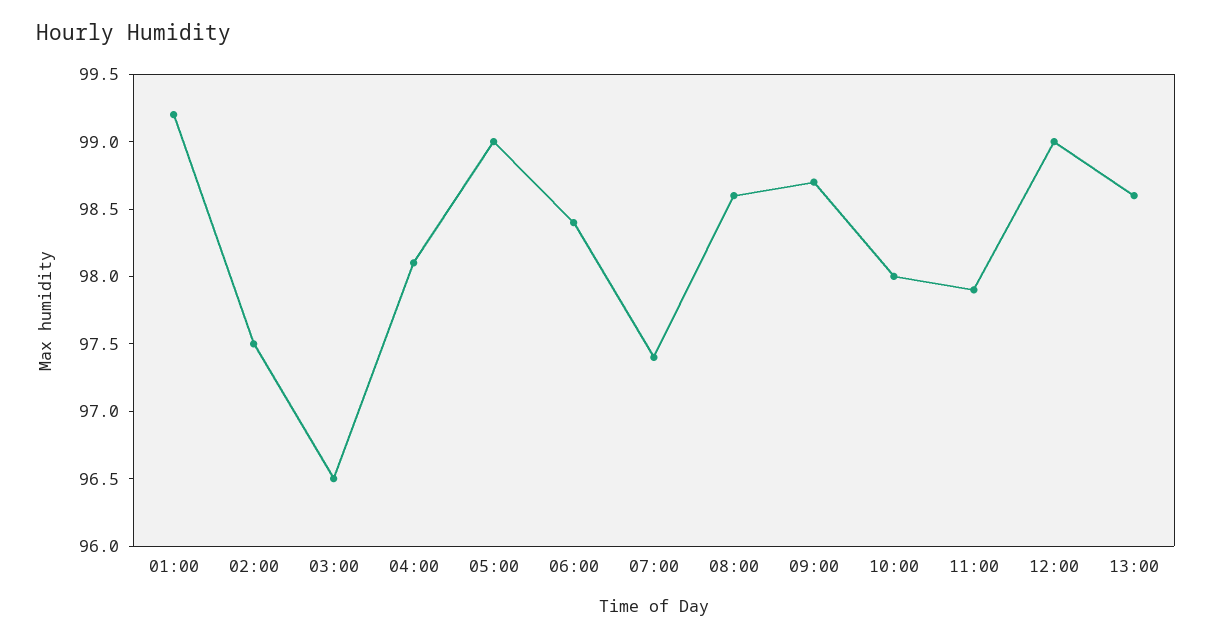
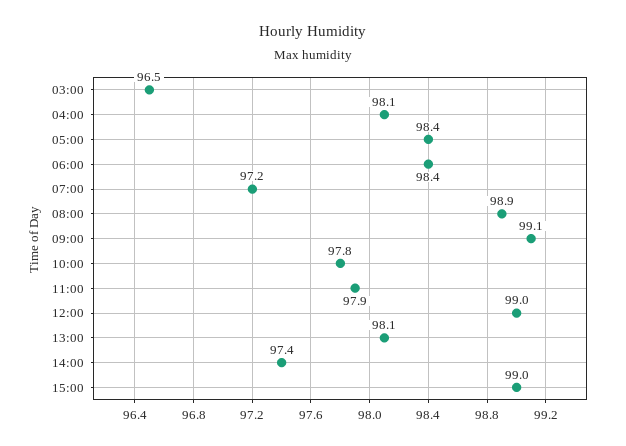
01:00: 99.2 -> none
02:00: 97.5 -> none
05:00: 99 -> 98.4
07:00: 97.4 -> 97.2
08:00: 98.6 -> 98.9
09:00: 98.7 -> 99.1
10:00: 98 -> 97.8
13:00: 98.6 -> 98.1
14:00: none -> 97.4
15:00: none -> 99

